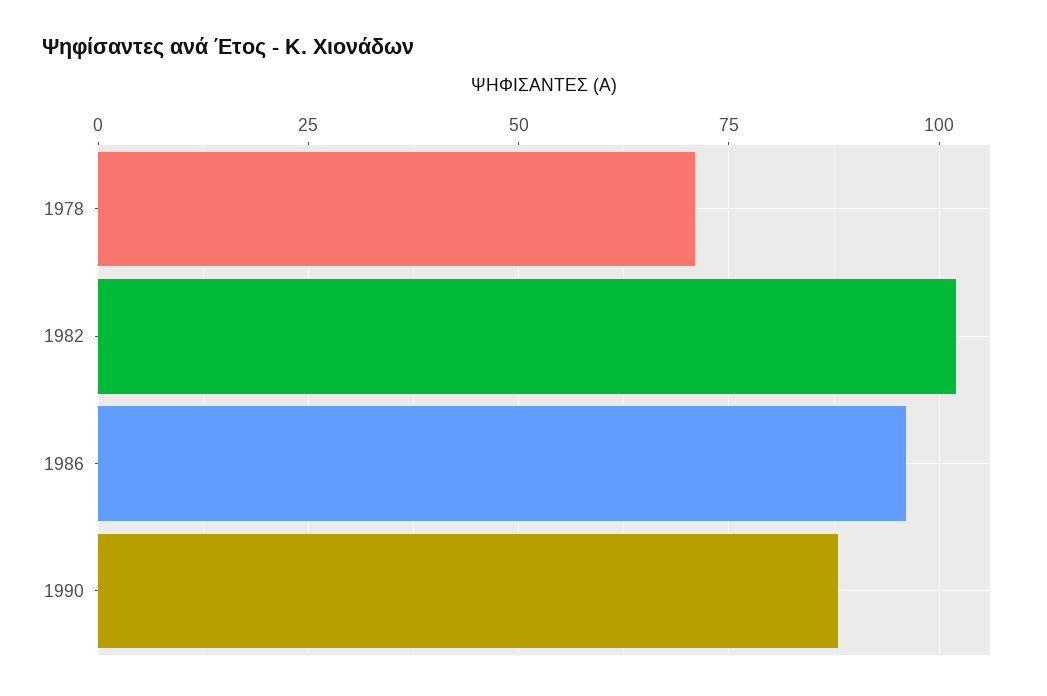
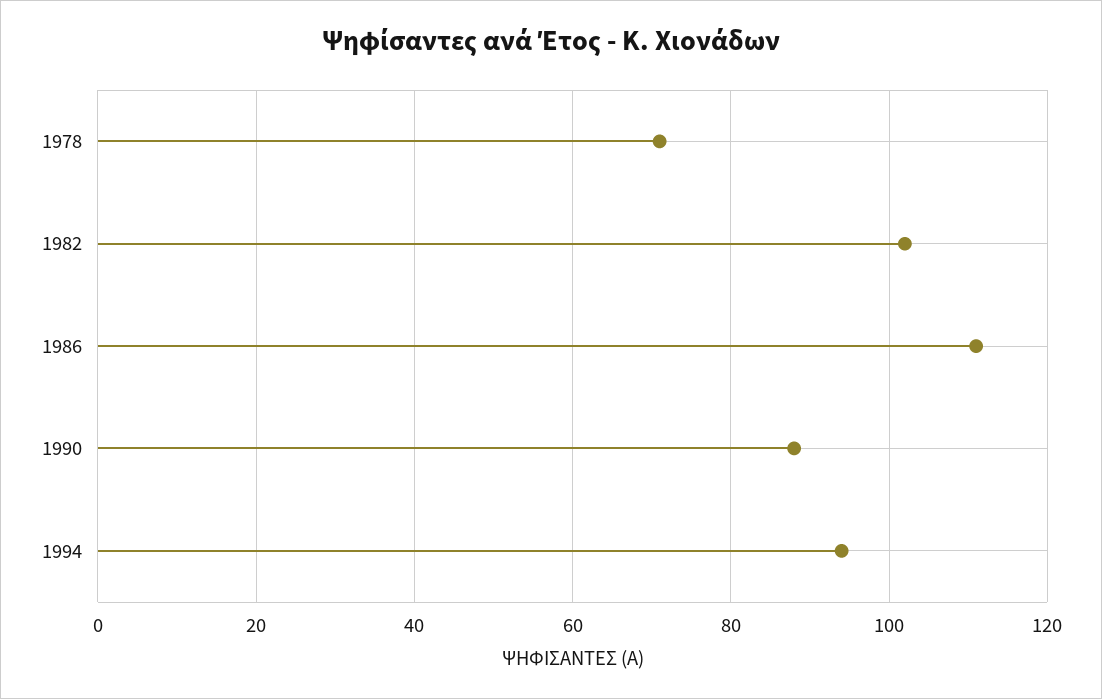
1986: 95 -> 110
1994: none -> 95

